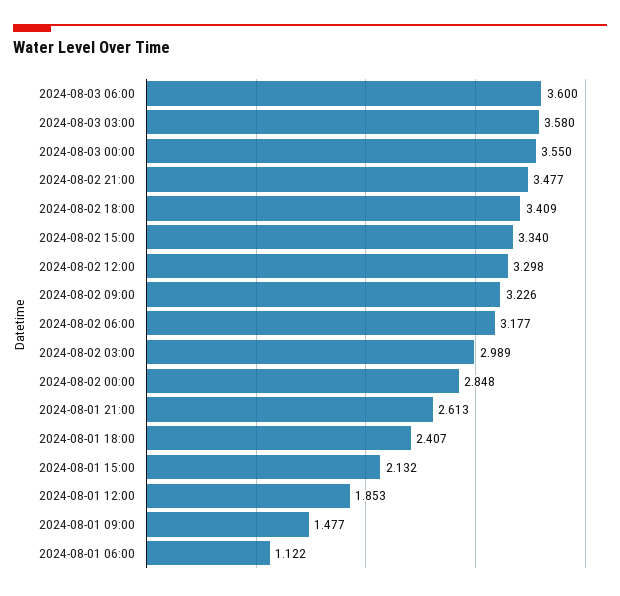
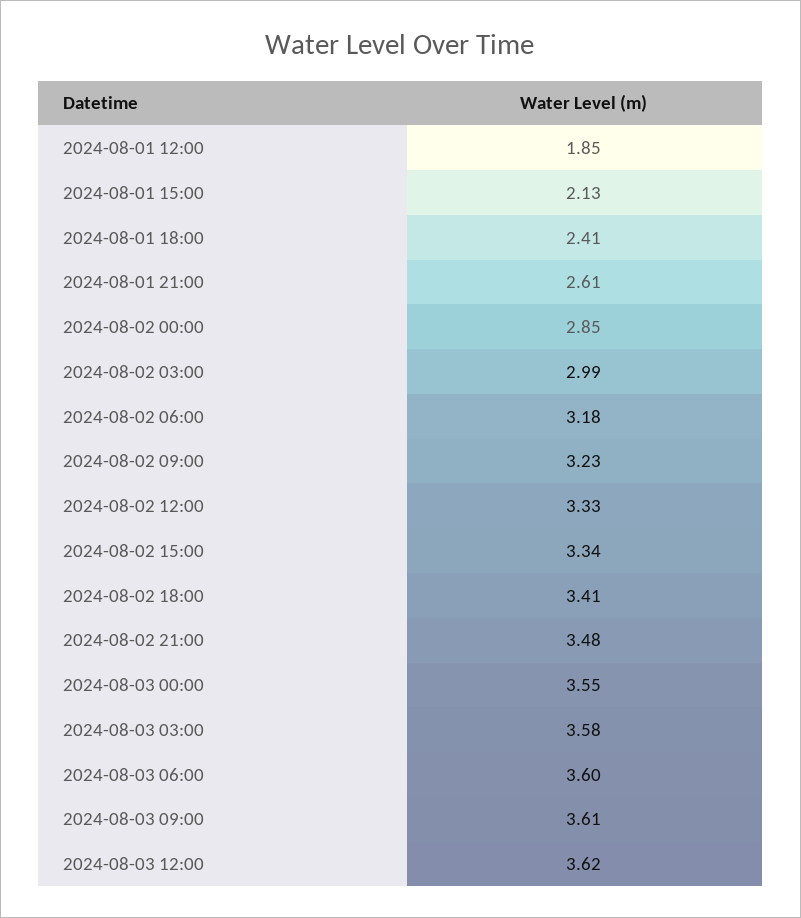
2024-08-02 12:00: 3.298 -> 3.33
2024-08-01 09:00: 1.477 -> none
2024-08-01 06:00: 1.122 -> none
2024-08-03 09:00: none -> 3.61
2024-08-03 12:00: none -> 3.62

